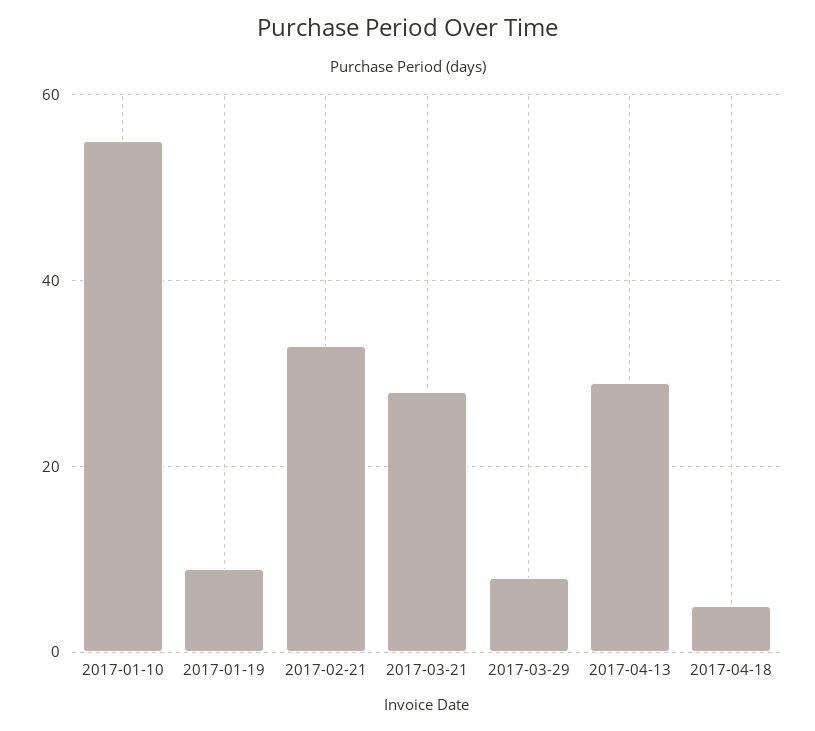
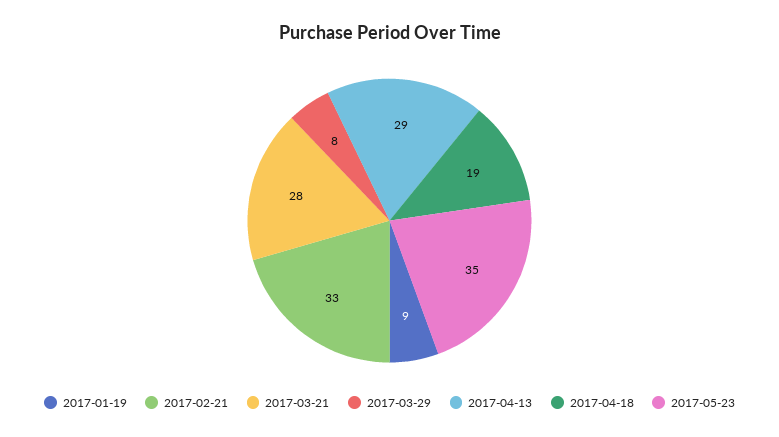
2017-01-10: 55 -> none
2017-04-18: 5 -> 19
2017-05-23: none -> 35

